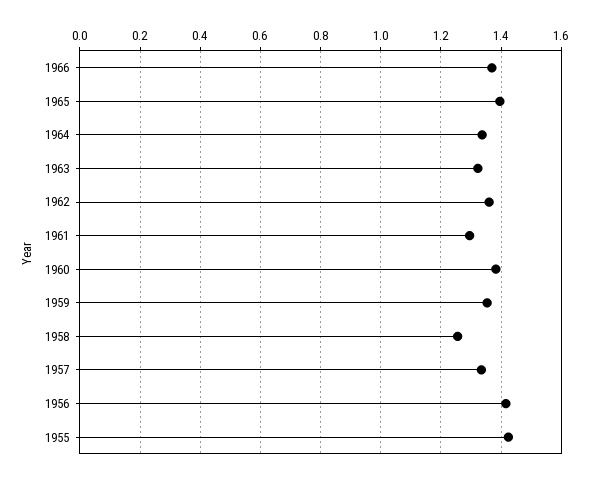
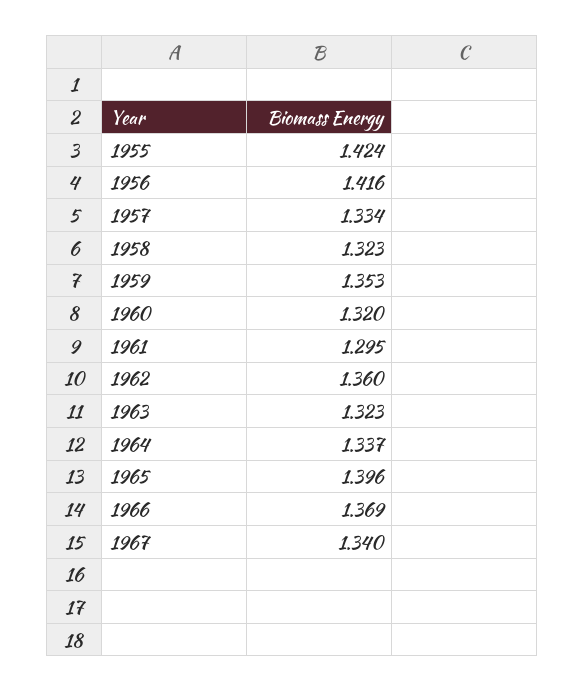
1960: 1.38 -> 1.32
1958: 1.26 -> 1.323
1967: none -> 1.34

